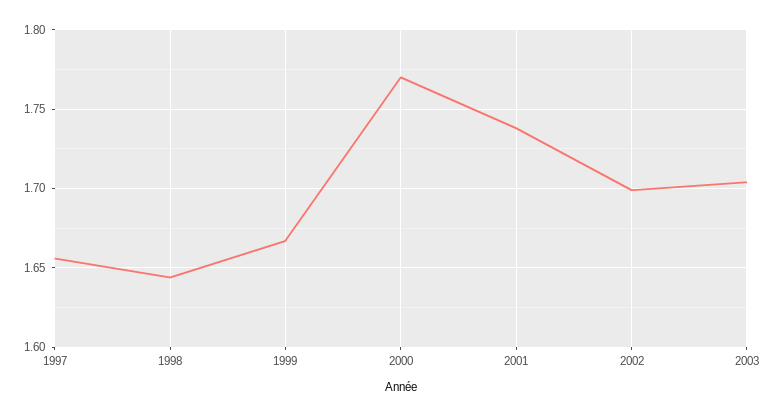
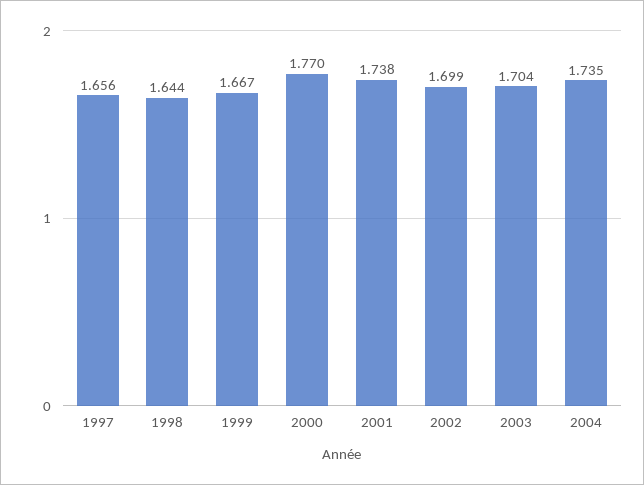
2004: none -> 1.735

